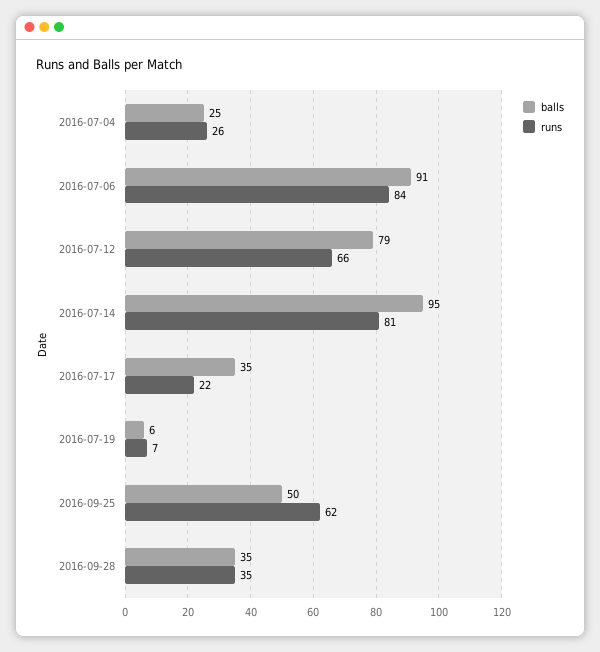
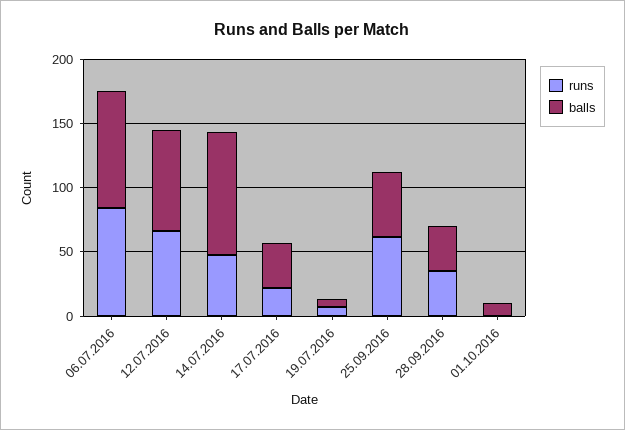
balls, 2016-07-04: 25 -> none
runs, 2016-07-04: 26 -> none
runs, 2016-07-14: 81 -> 50
runs, 01.10.2016: none -> 0
balls, 01.10.2016: none -> 10

